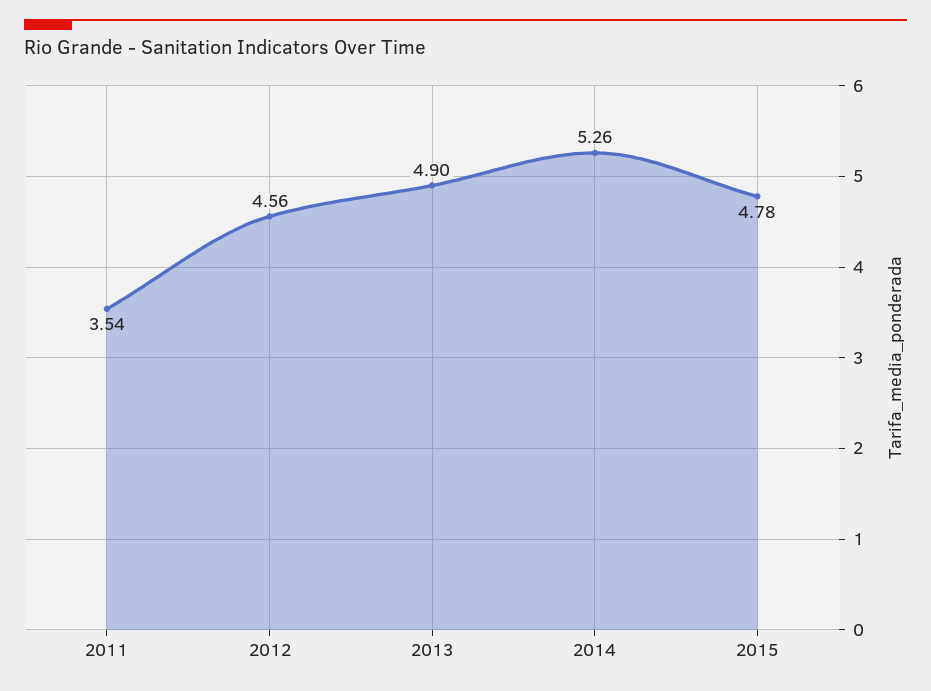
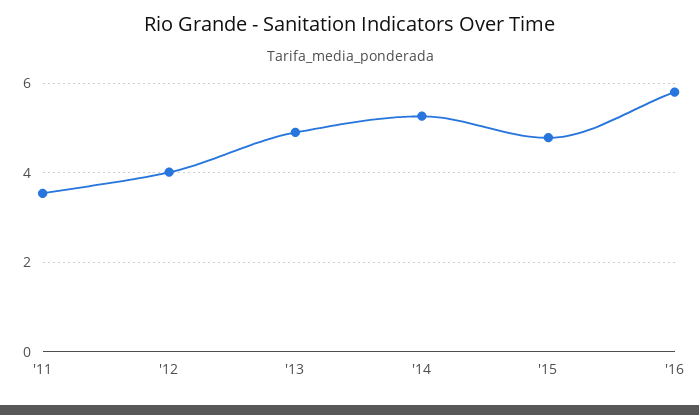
2012: 4.56 -> 4
'16: none -> 5.8

